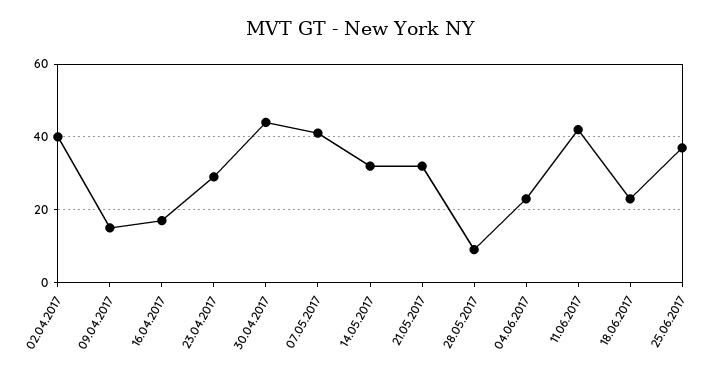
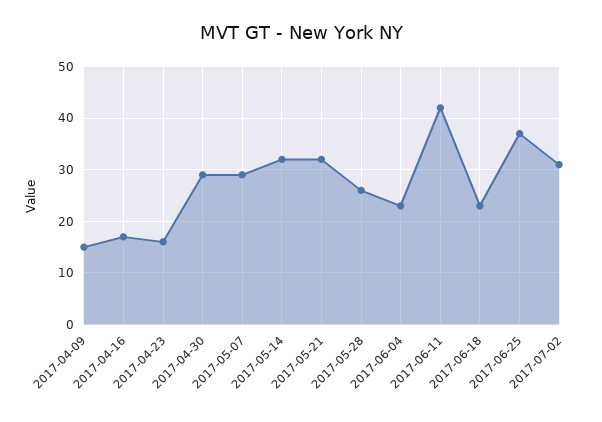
02.04.2017: 40 -> none
23.04.2017: 30 -> 15
30.04.2017: 45 -> 30
07.05.2017: 40 -> 30
28.05.2017: 10 -> 25
2017-07-02: none -> 30

